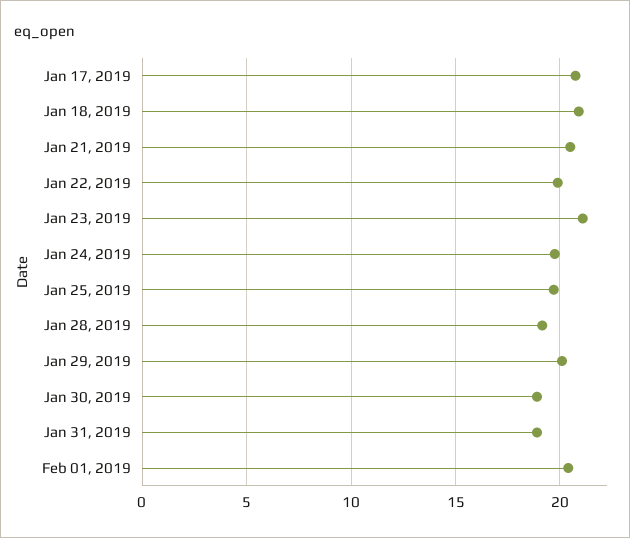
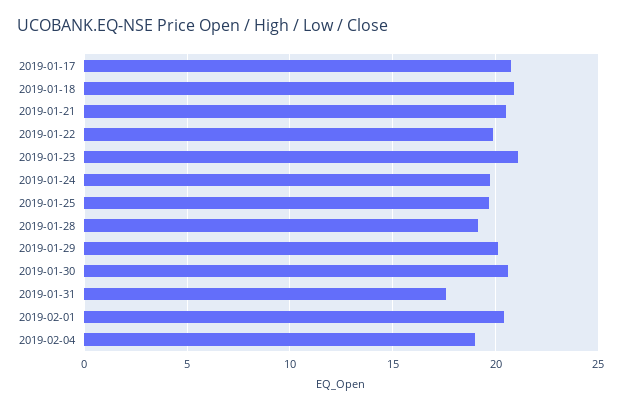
Jan 30, 2019: 19 -> 20.5
Jan 31, 2019: 19 -> 17.5
2019-02-04: none -> 19

